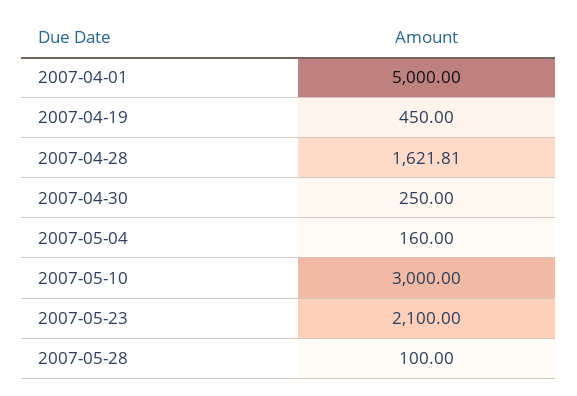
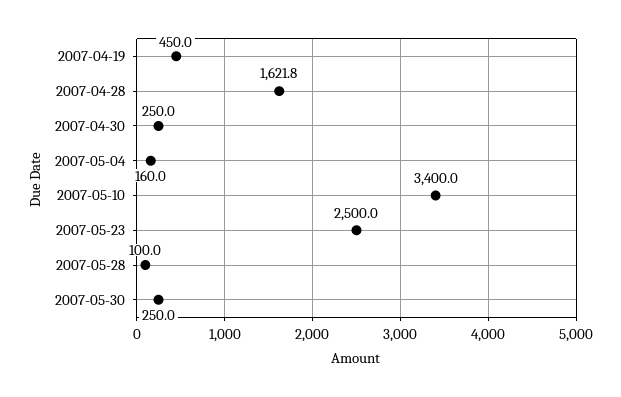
2007-04-01: 5000 -> none
2007-05-10: 3000 -> 3400
2007-05-23: 2100 -> 2500
2007-05-30: none -> 250

